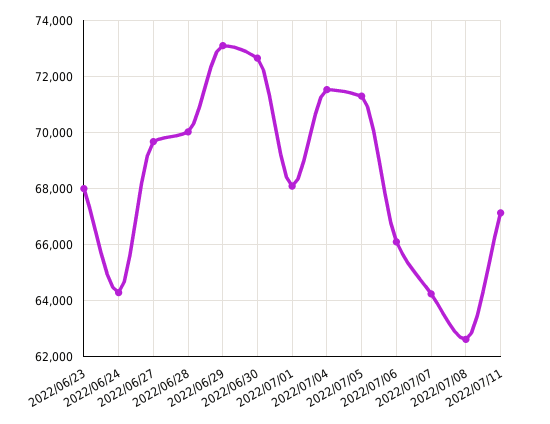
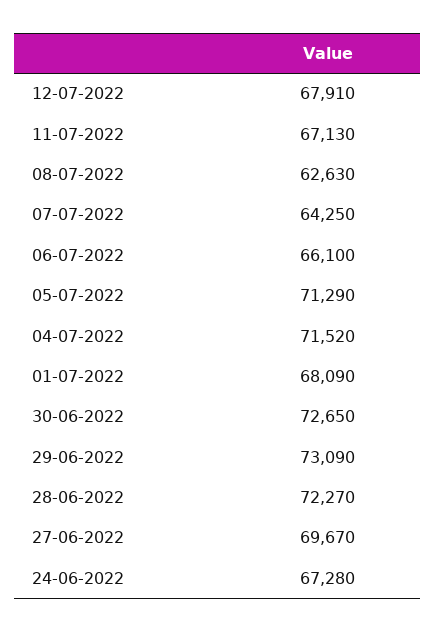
2022/06/23: 68000 -> none
2022/06/24: 64250 -> 67280
2022/06/28: 70000 -> 72270
12-07-2022: none -> 67910

